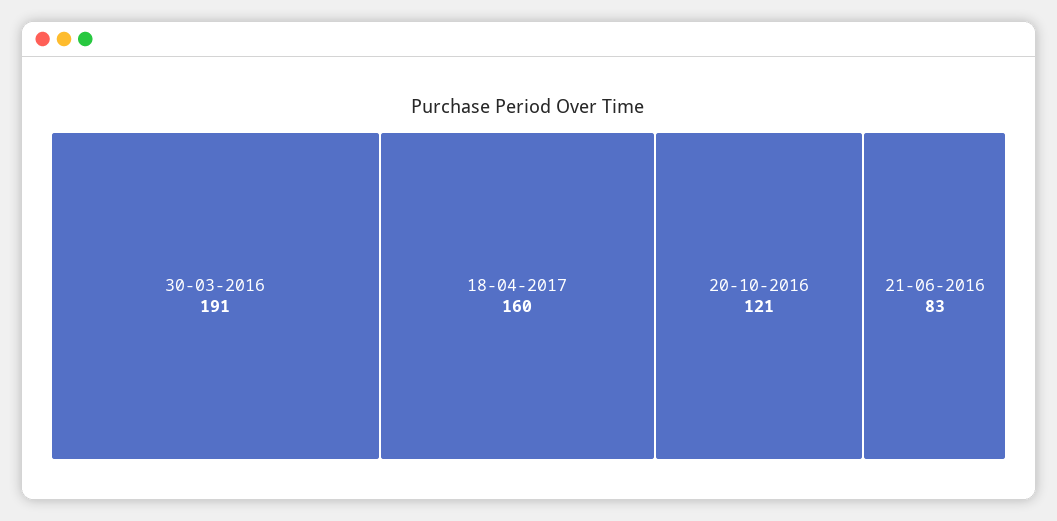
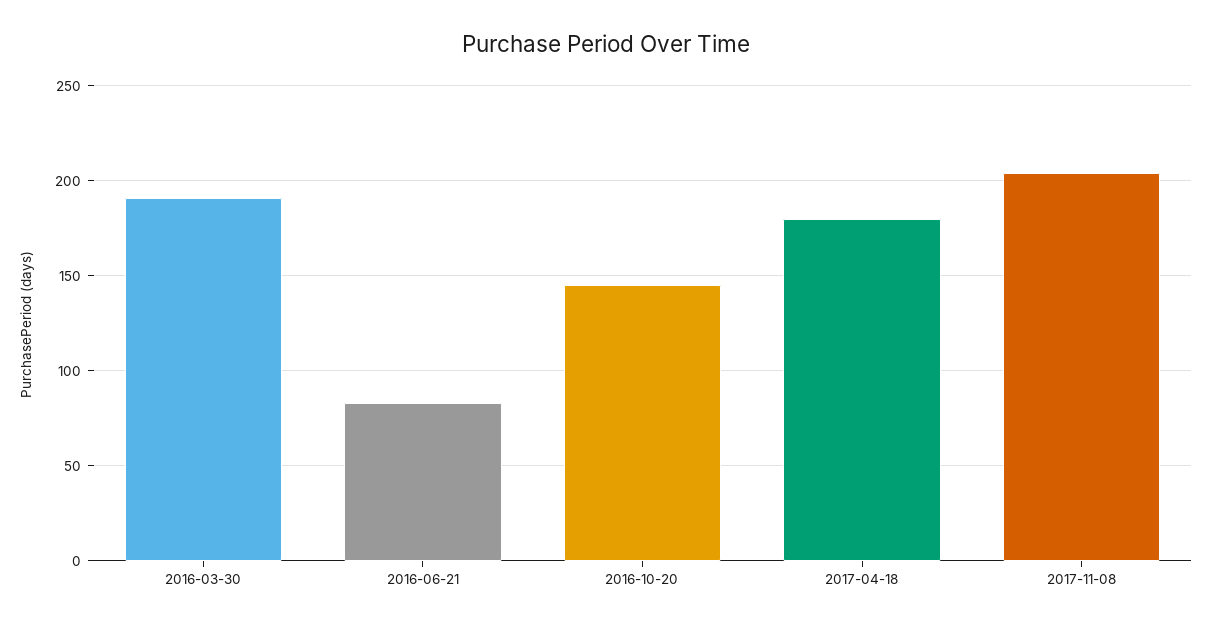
18-04-2017: 160 -> 180
20-10-2016: 121 -> 145
2017-11-08: none -> 205

